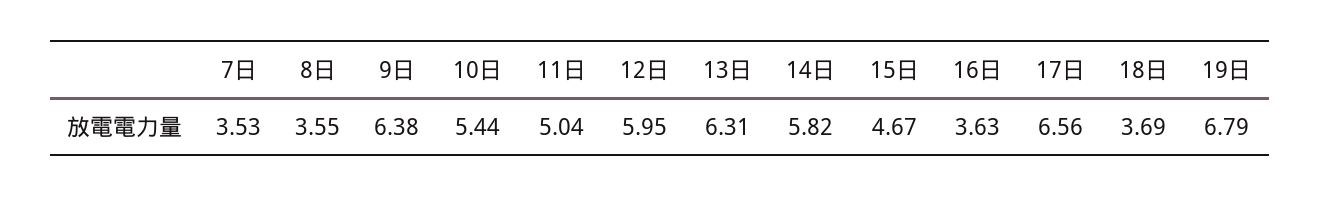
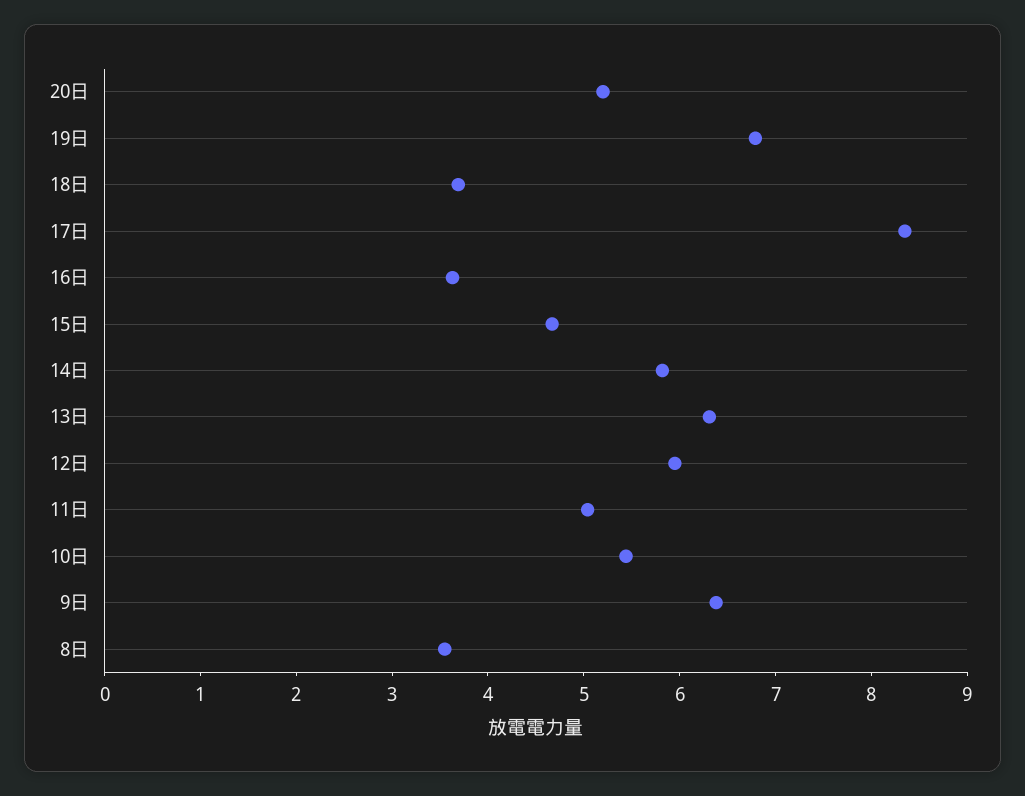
7日: 3.53 -> none
17日: 6.56 -> 8.4
20日: none -> 5.2

